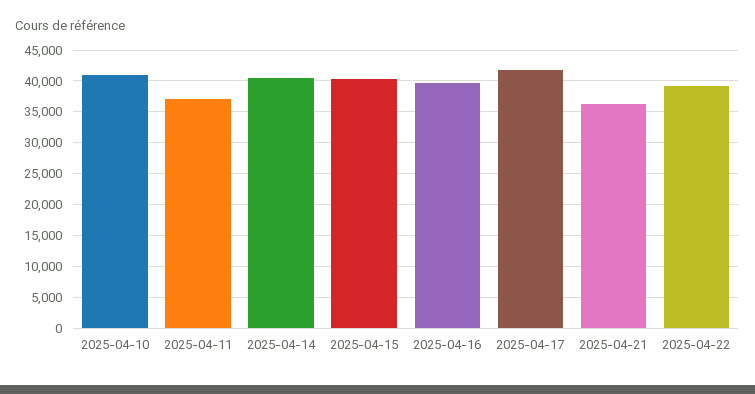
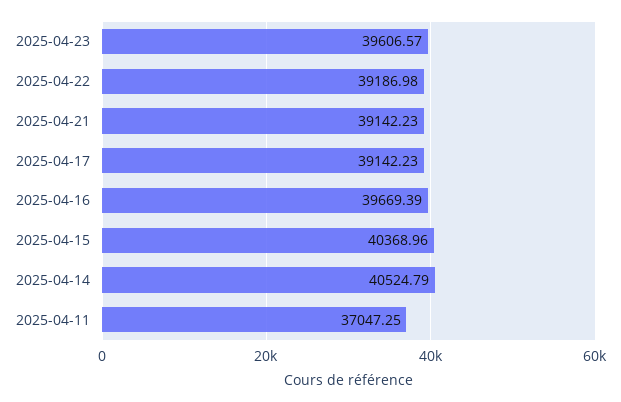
2025-04-10: 41000 -> none
2025-04-17: 42000 -> 39142.23
2025-04-21: 36000 -> 39142.23
2025-04-23: none -> 39606.57

